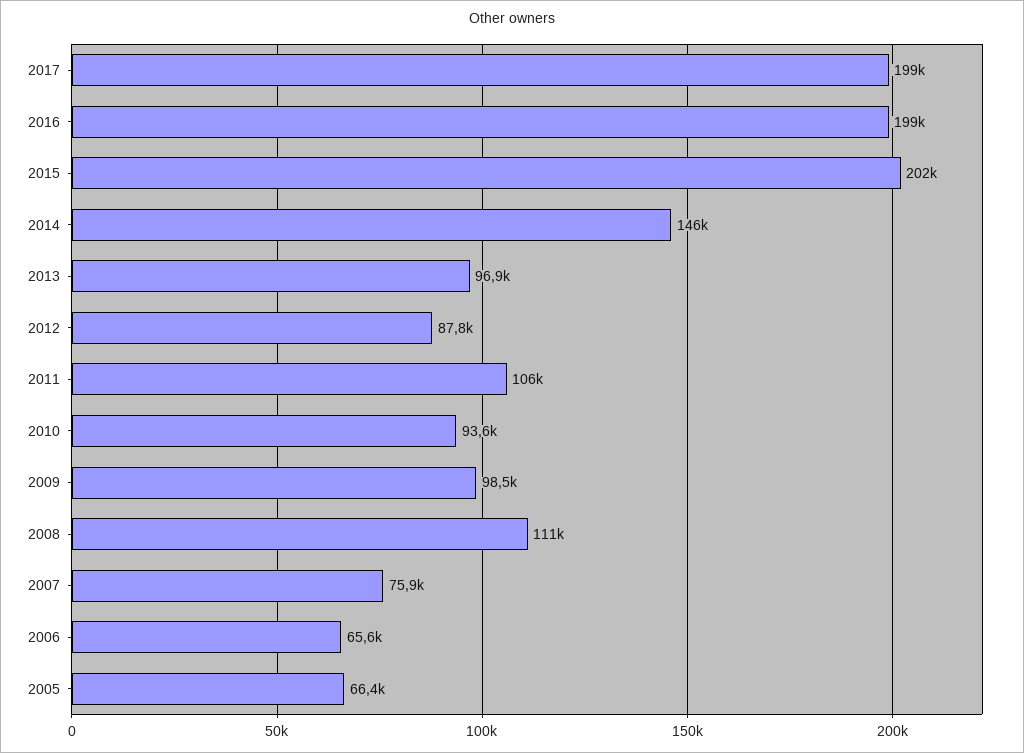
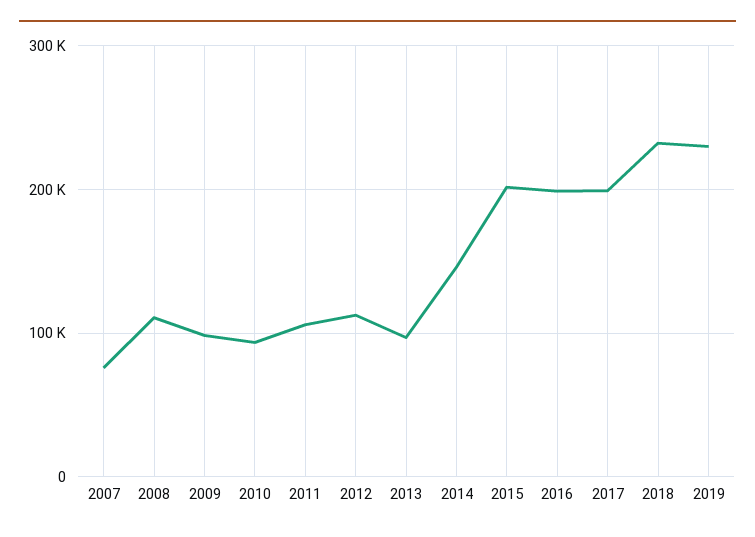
2012: 87800 -> 110000
2006: 65600 -> none
2005: 66400 -> none
2018: none -> 230000
2019: none -> 230000

